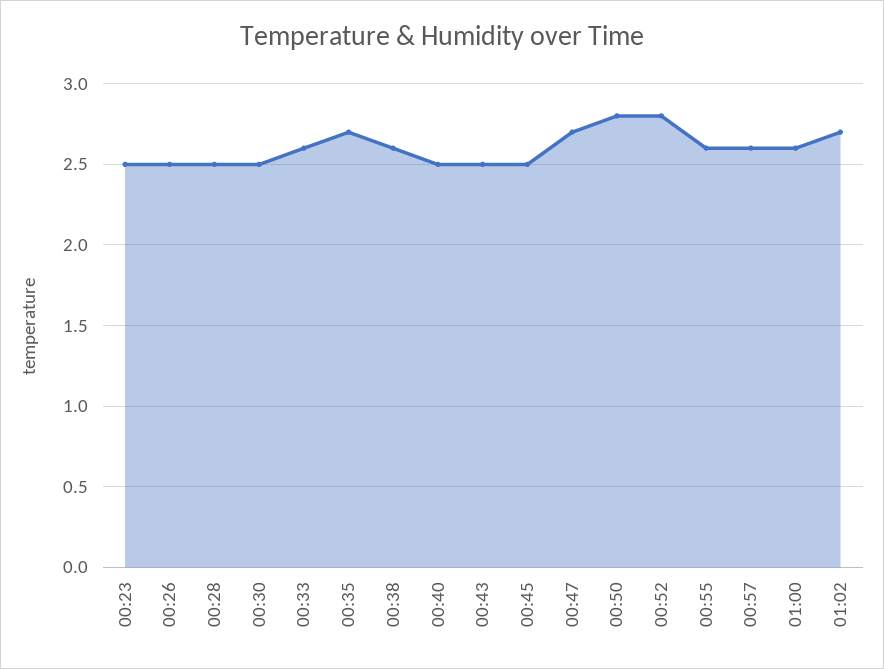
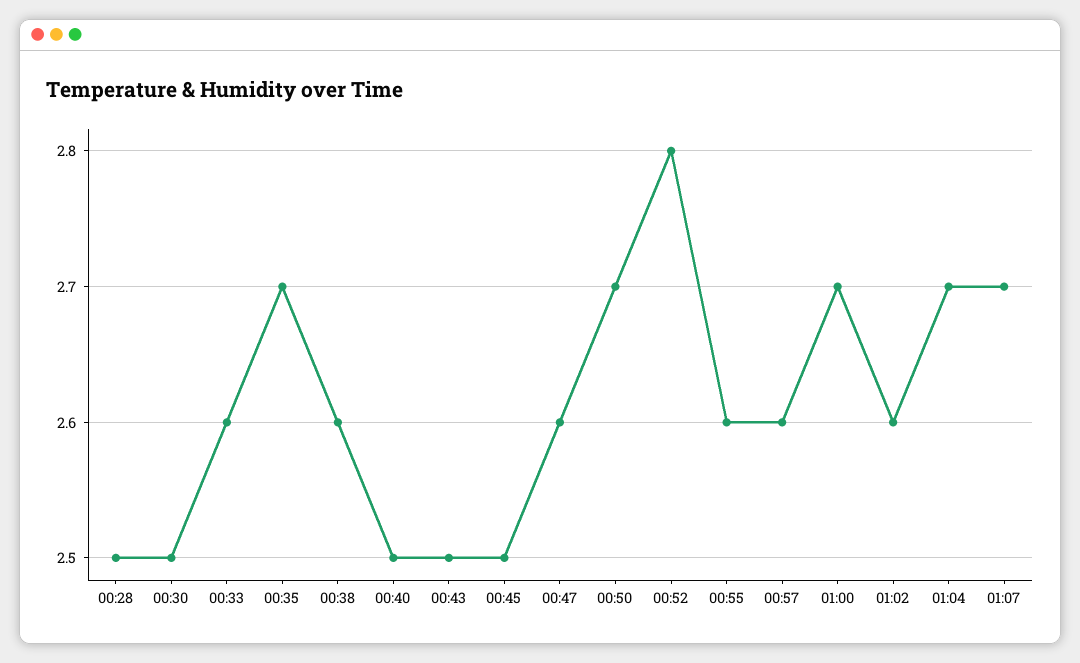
00:23: 2.5 -> none
00:26: 2.5 -> none
00:47: 2.7 -> 2.6
00:50: 2.8 -> 2.7
01:00: 2.6 -> 2.7
01:02: 2.7 -> 2.6
01:04: none -> 2.7
01:07: none -> 2.7

